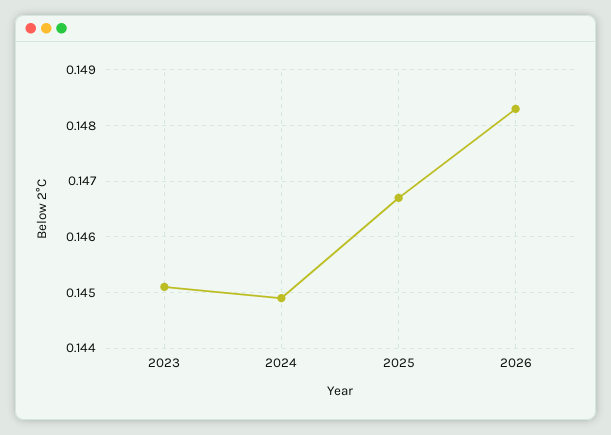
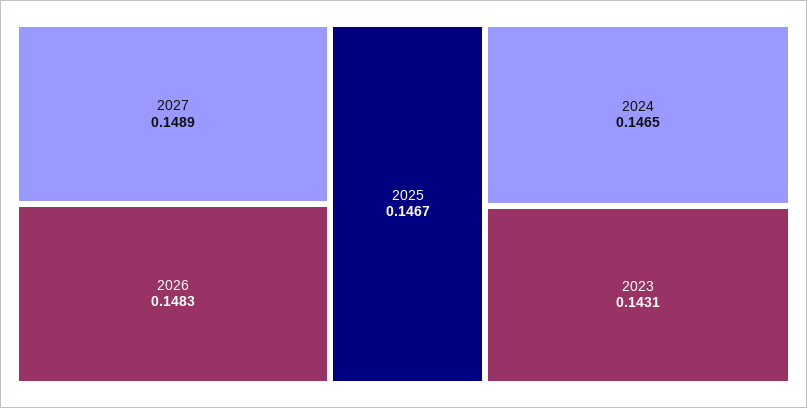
2023: 0.145 -> 0.1431
2024: 0.145 -> 0.1465
2027: none -> 0.1489

